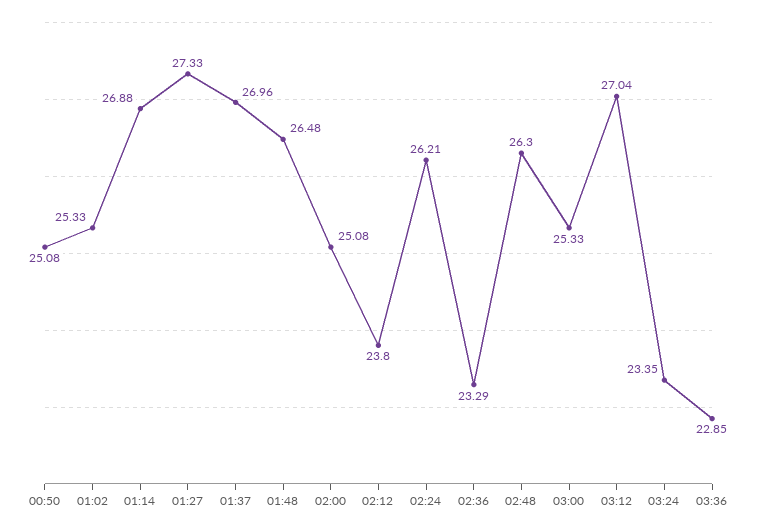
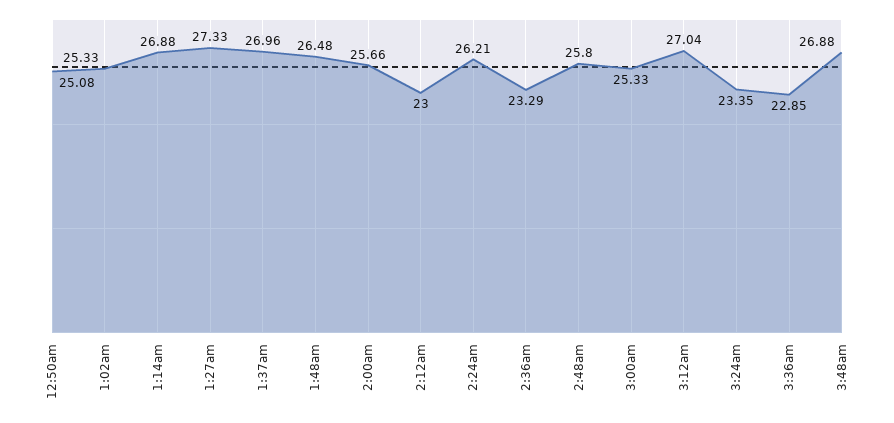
02:00: 25.08 -> 25.66
02:12: 23.8 -> 23
02:48: 26.3 -> 25.8
3:48am: none -> 26.88

